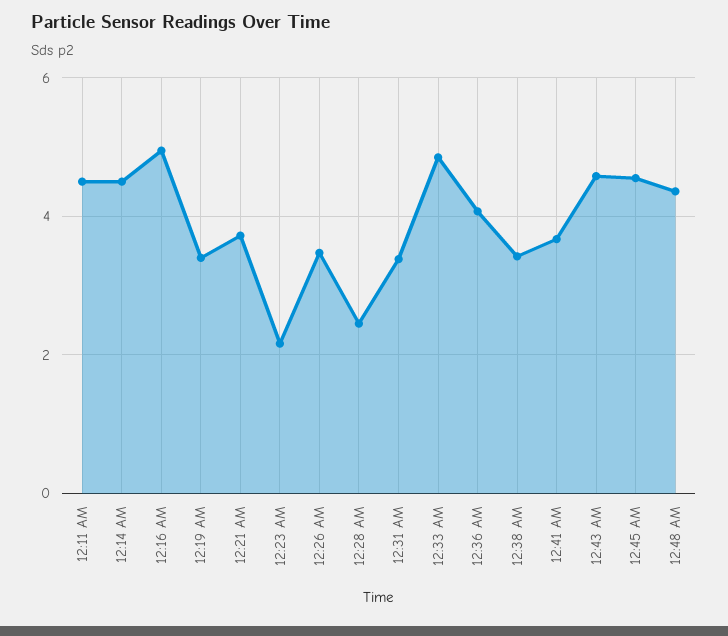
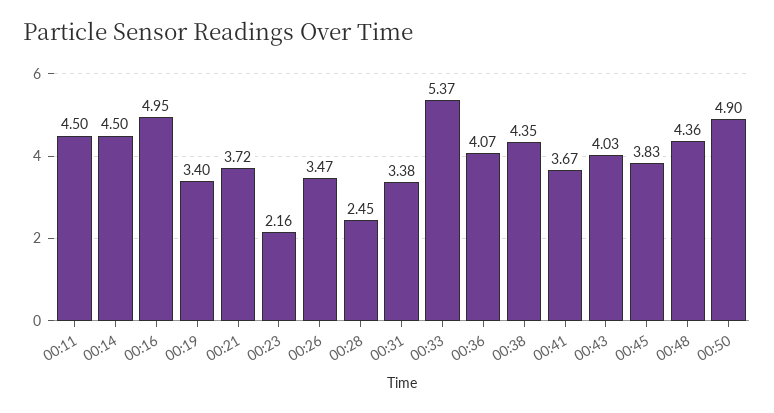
12:33 AM: 4.8 -> 5.37
12:38 AM: 3.4 -> 4.35
12:43 AM: 4.6 -> 4.03
12:45 AM: 4.6 -> 3.83
00:50: none -> 4.9

